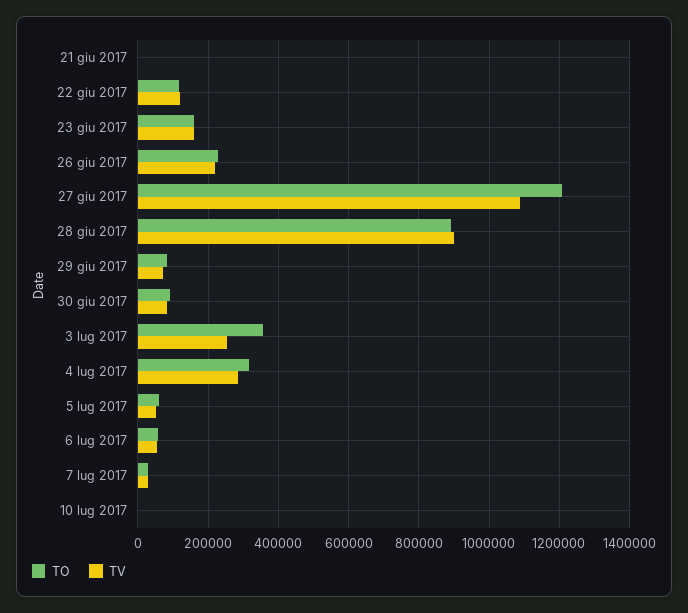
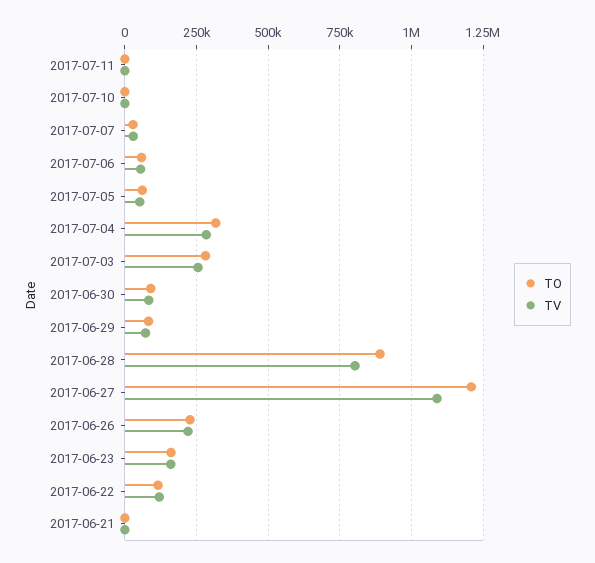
TV, 28 giu 2017: 900000 -> 800000
TO, 3 lug 2017: 360000 -> 275000
TO, 2017-07-11: none -> 0
TV, 2017-07-11: none -> 0

